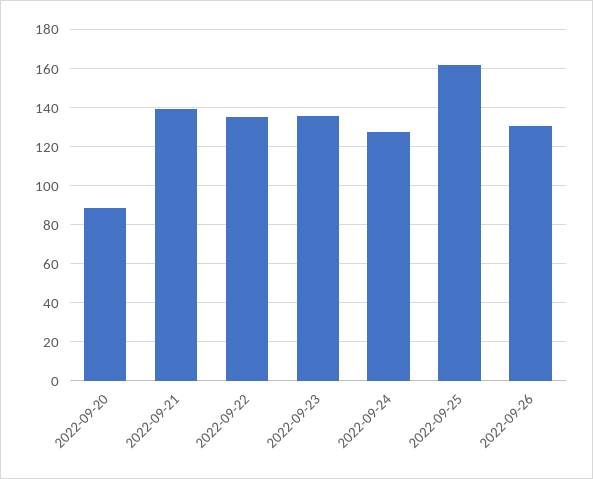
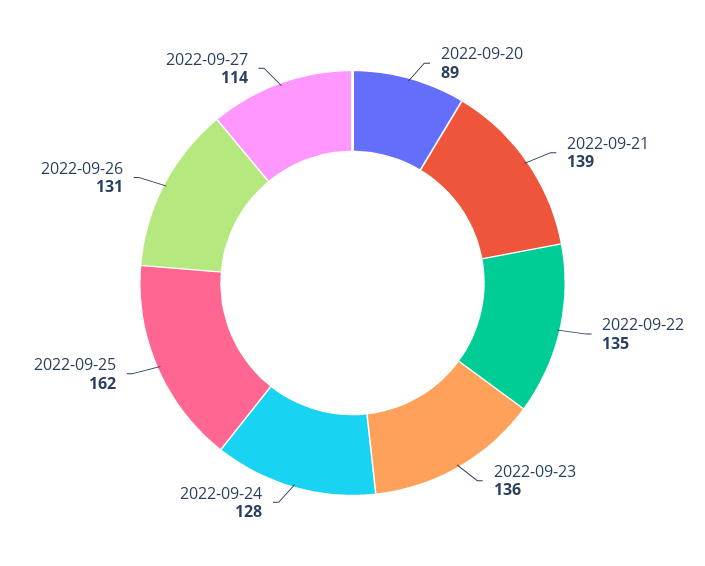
2022-09-27: none -> 114

